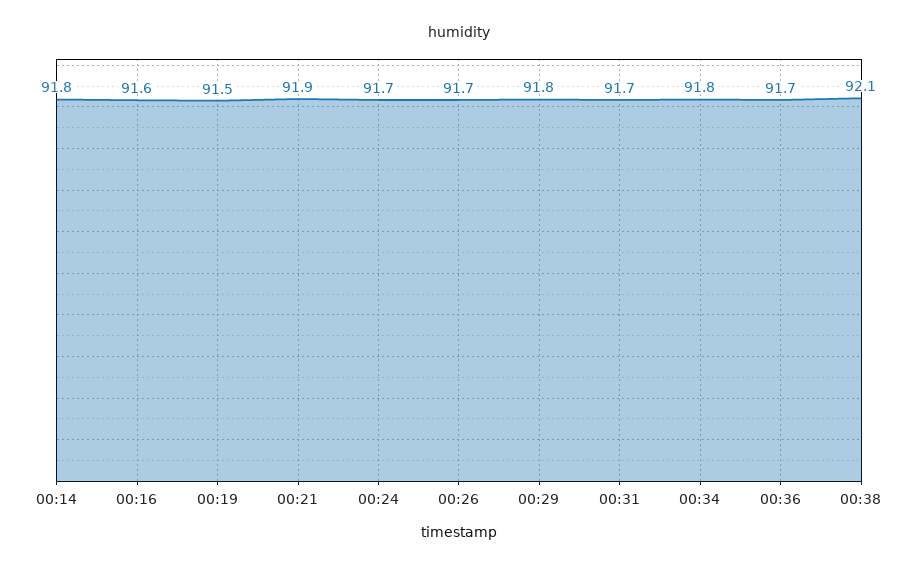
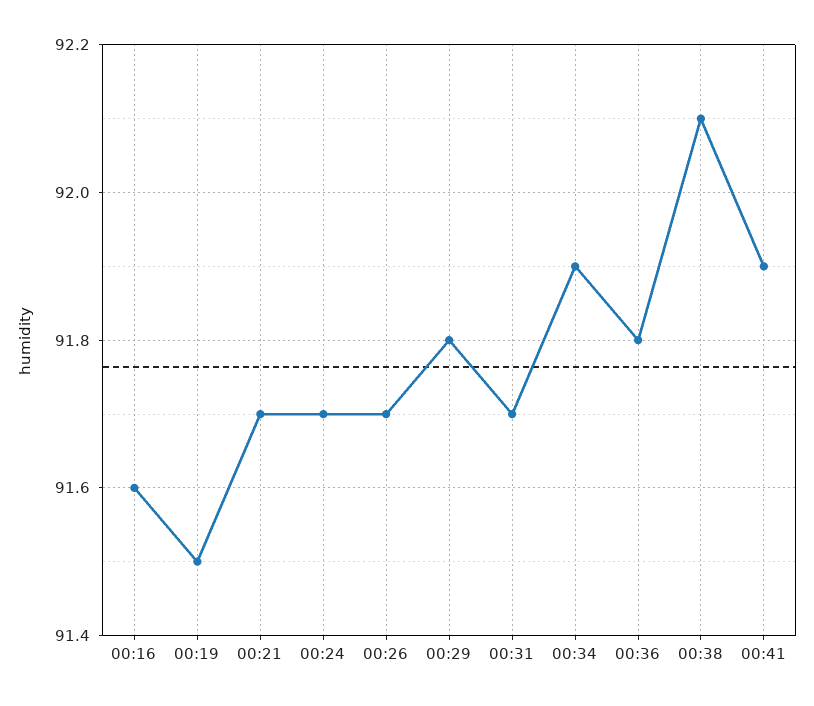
00:14: 91.8 -> none
00:21: 91.9 -> 91.7
00:34: 91.8 -> 91.9
00:36: 91.7 -> 91.8
00:41: none -> 91.9

